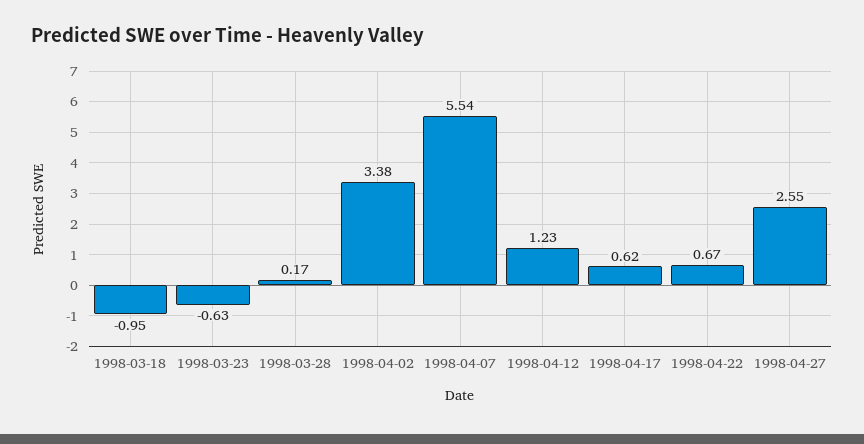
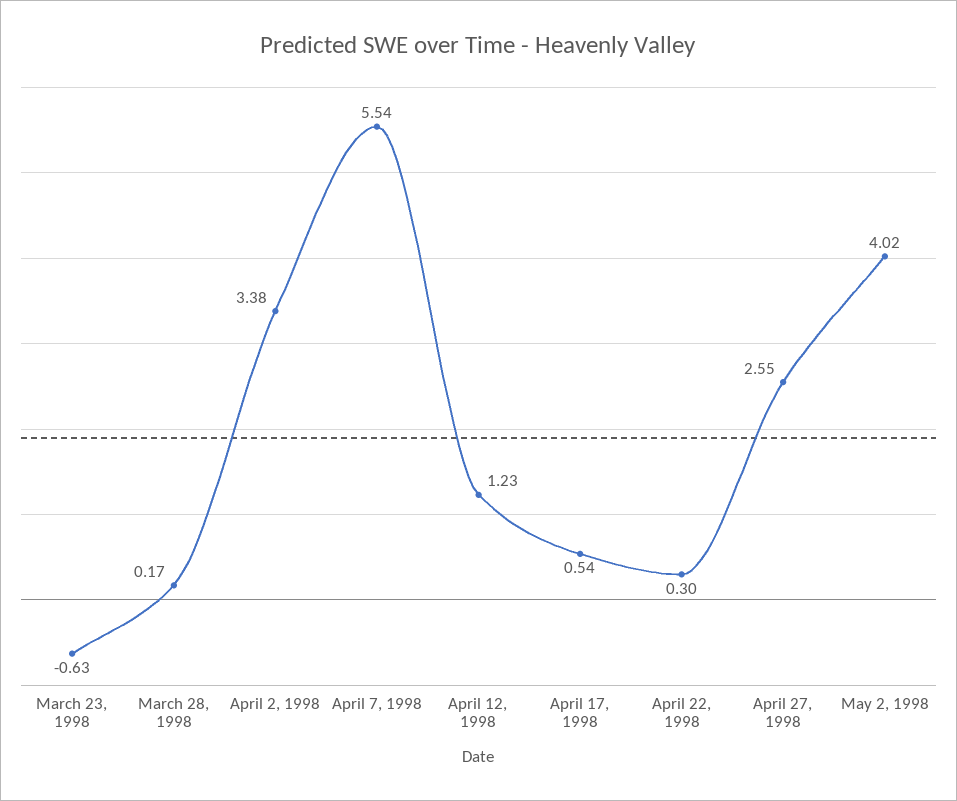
1998-03-18: -0.95 -> none
1998-04-17: 0.62 -> 0.54
1998-04-22: 0.67 -> 0.3
May 2, 1998: none -> 4.02

